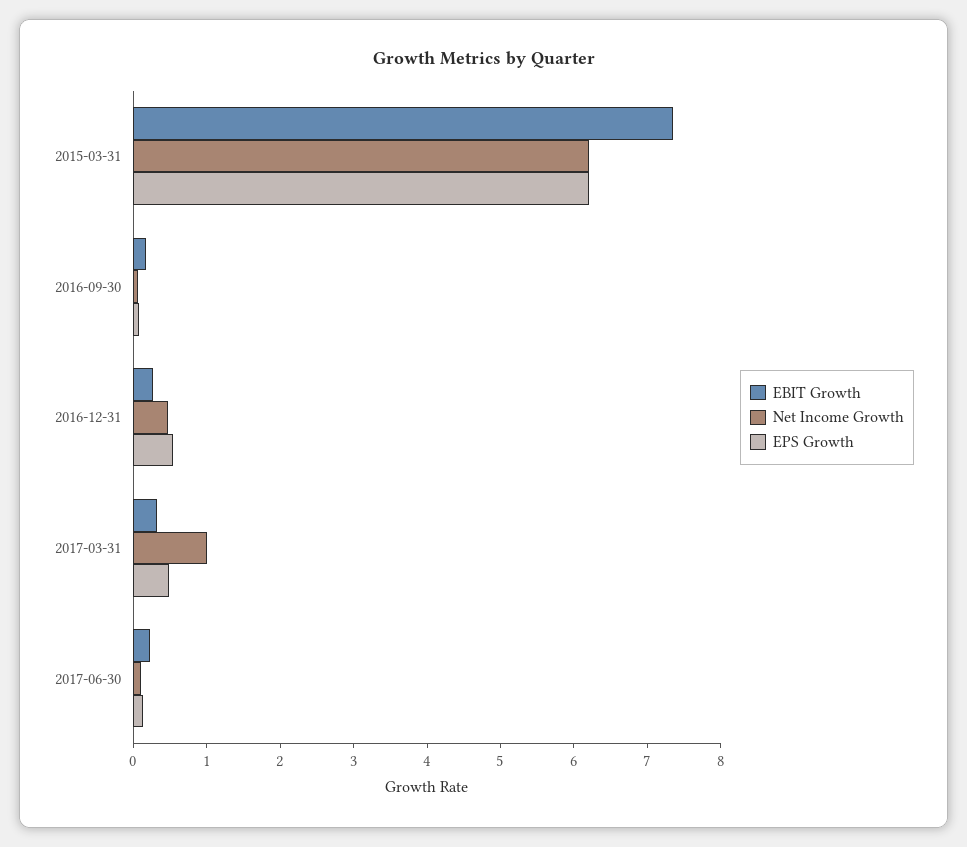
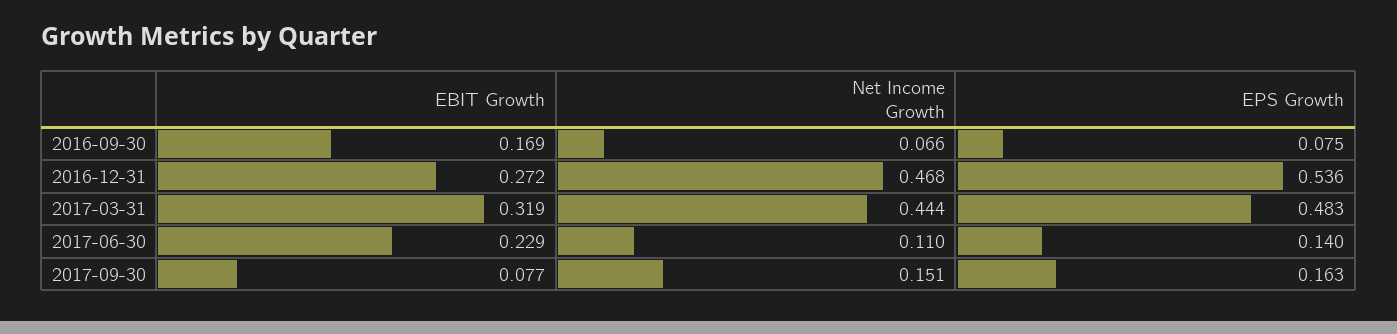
EBIT Growth, 2015-03-31: 7.4 -> none
Net Income Growth, 2015-03-31: 6.2 -> none
EPS Growth, 2015-03-31: 6.2 -> none
Net Income Growth, 2017-03-31: 1 -> 0.444
EBIT Growth, 2017-09-30: none -> 0.077
Net Income Growth, 2017-09-30: none -> 0.151
EPS Growth, 2017-09-30: none -> 0.163

